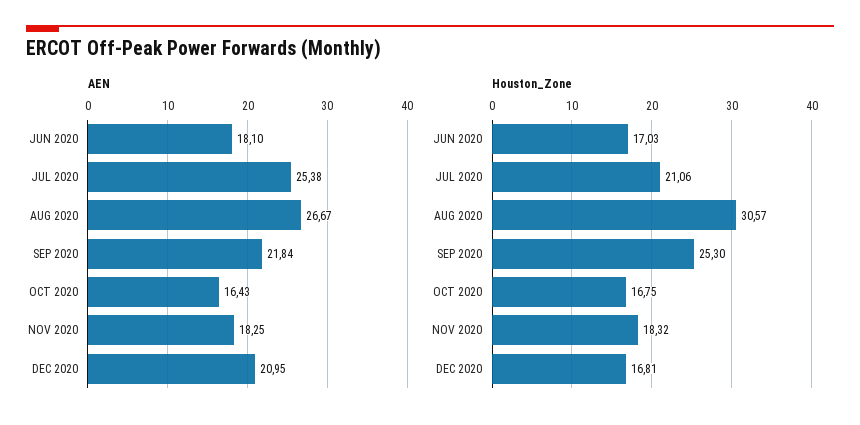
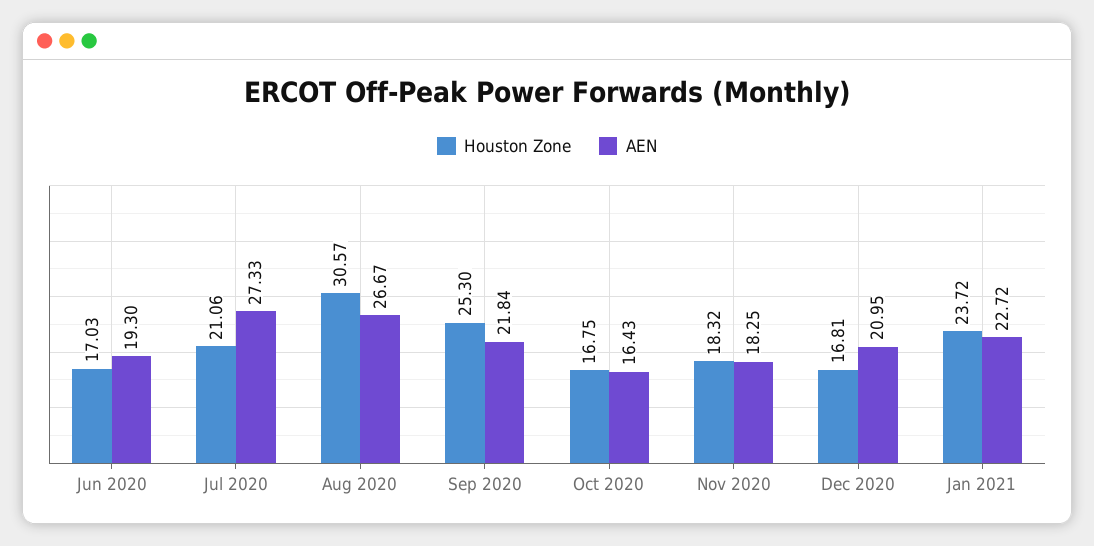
AEN, JUN 2020: 18.1 -> 19.3
AEN, JUL 2020: 25.38 -> 27.33
Houston_Zone, Jan 2021: none -> 23.72
AEN, Jan 2021: none -> 22.72

